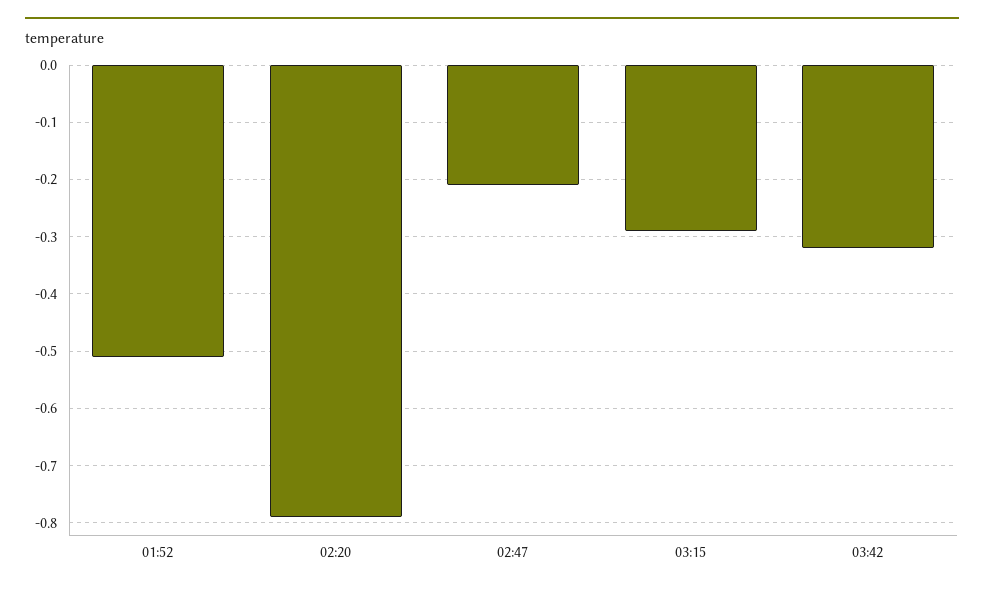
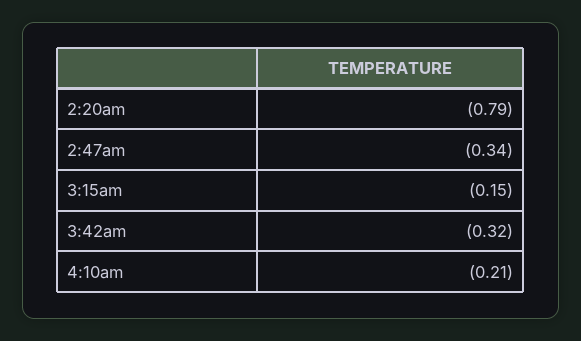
01:52: -0.5 -> none
02:47: -0.2 -> -0.34
03:15: -0.3 -> -0.15
4:10am: none -> -0.21

